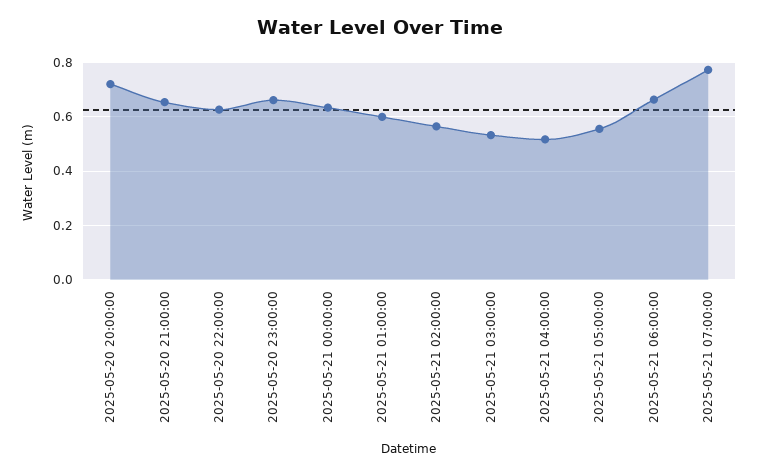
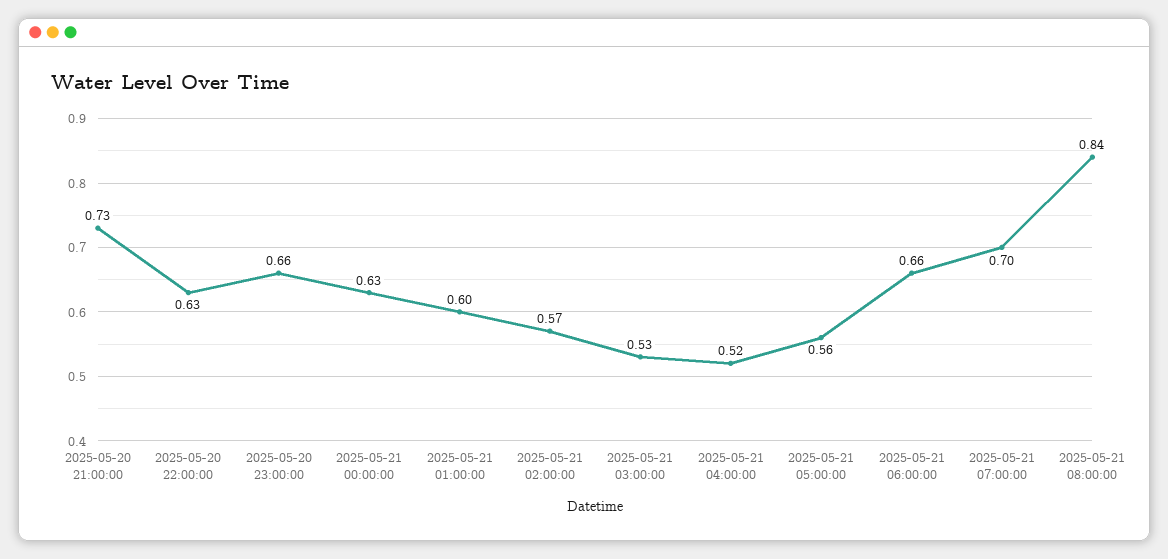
2025-05-20 20:00:00: 0.725 -> none
2025-05-20 21:00:00: 0.65 -> 0.73
2025-05-21 07:00:00: 0.775 -> 0.7
2025-05-21 08:00:00: none -> 0.84

